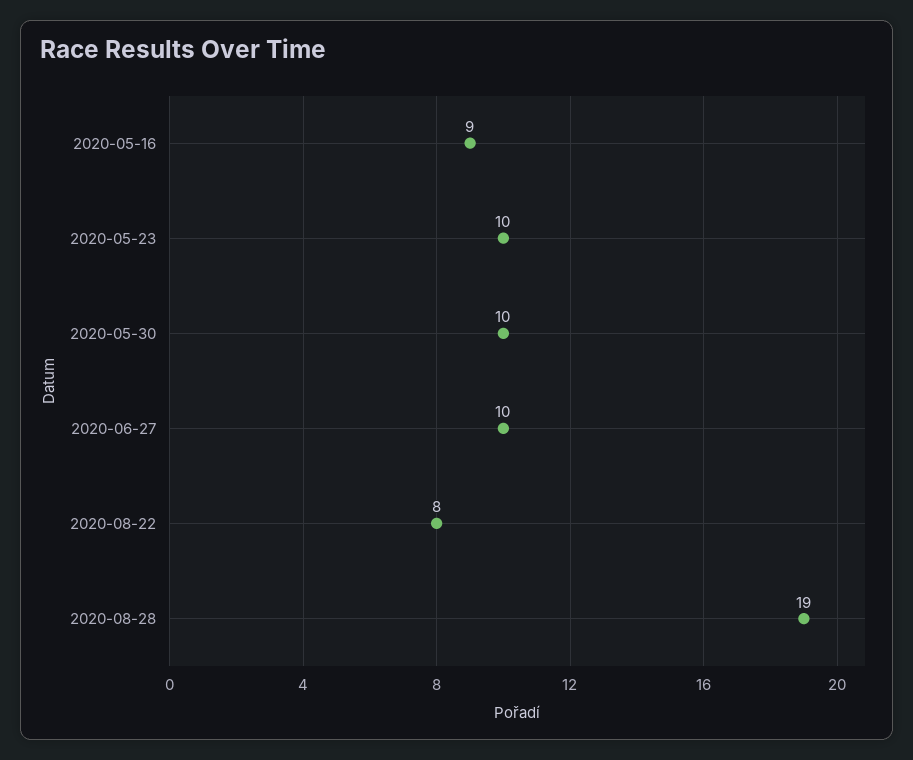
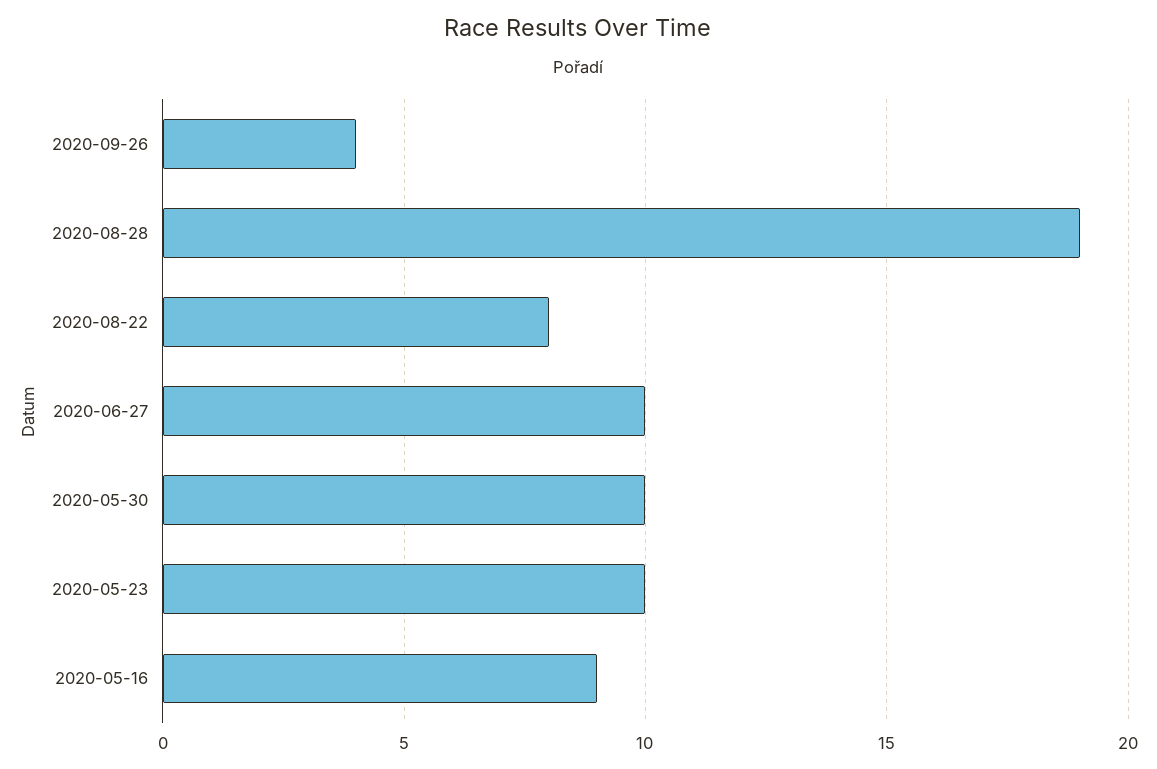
2020-09-26: none -> 4

